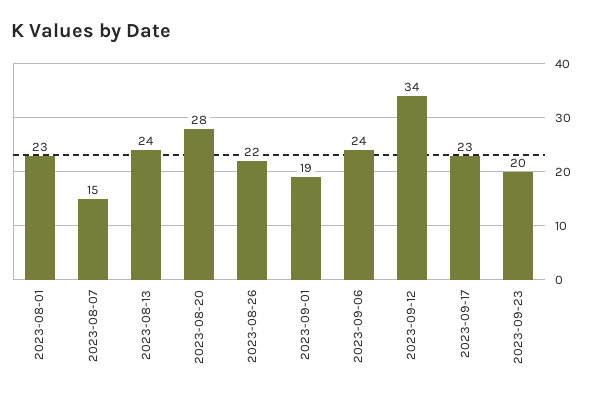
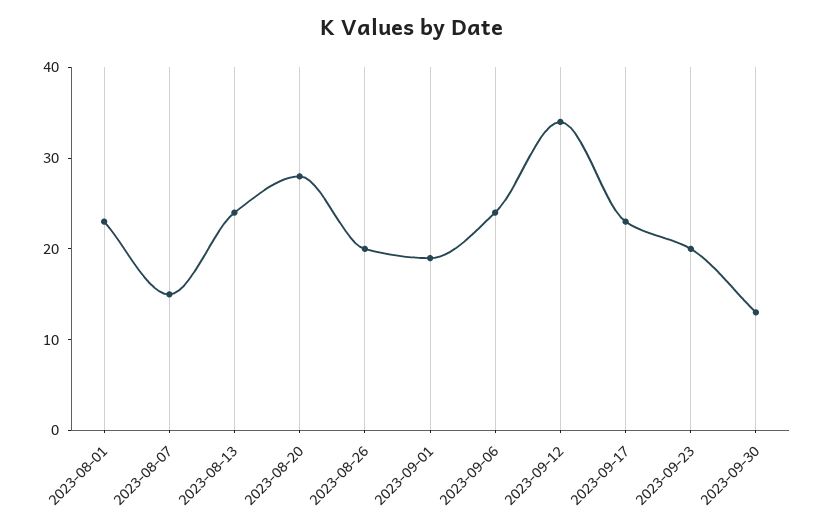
2023-08-26: 22 -> 20
2023-09-30: none -> 13

